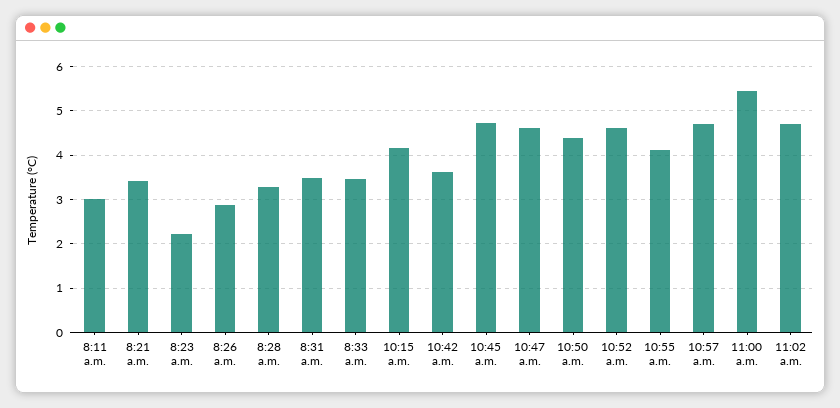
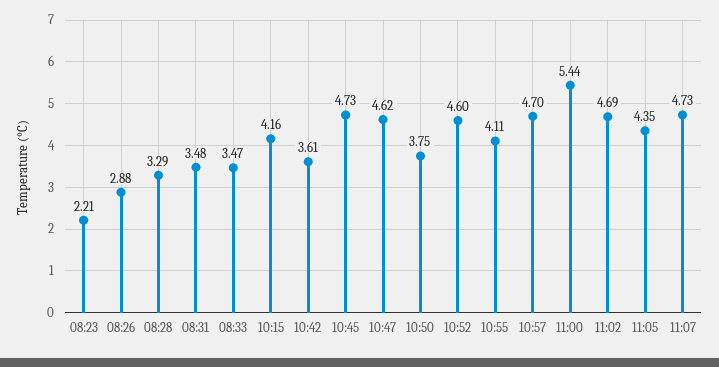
8:11 a.m.: 3 -> none
8:21 a.m.: 3.4 -> none
10:50 a.m.: 4.4 -> 3.75
11:05: none -> 4.35
11:07: none -> 4.73

